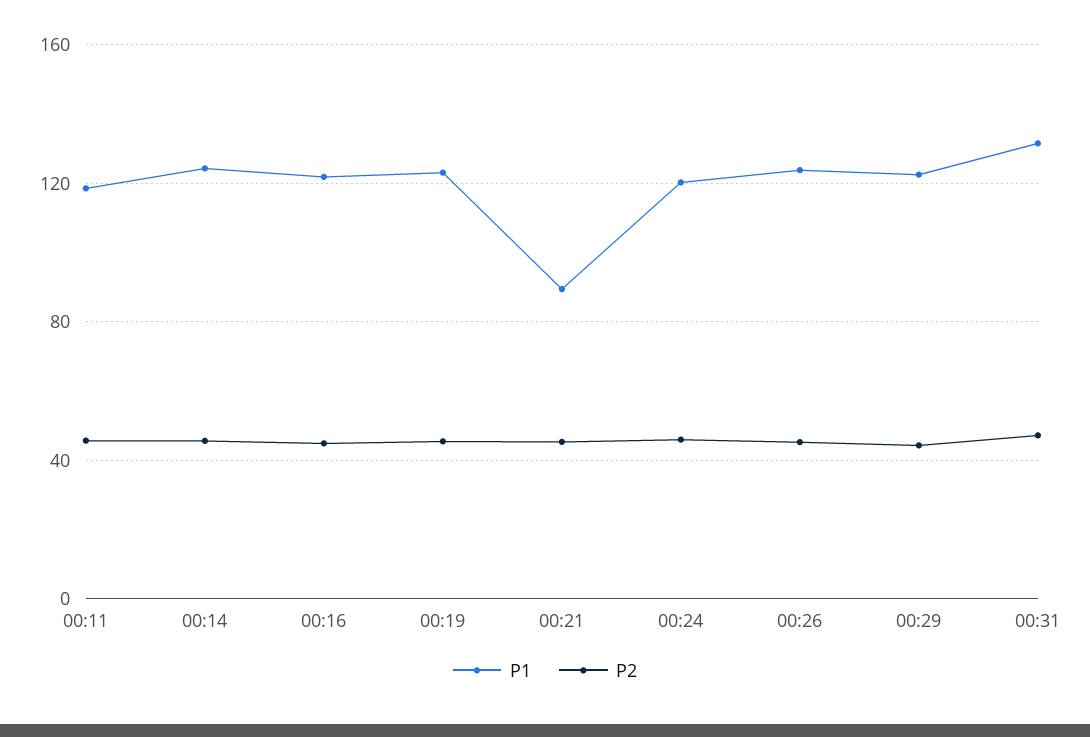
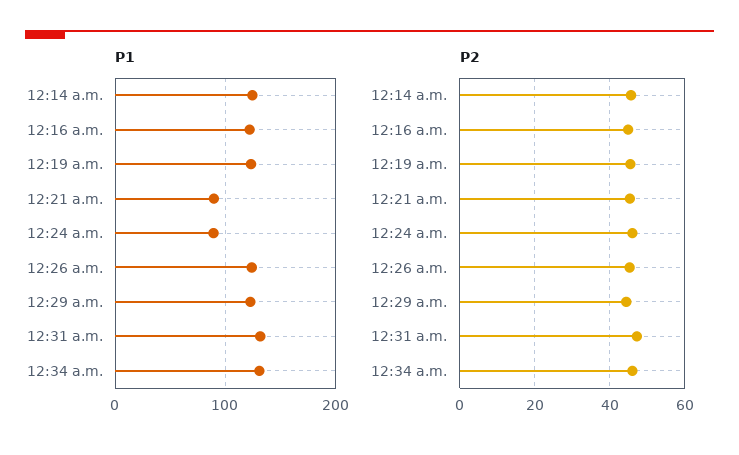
P1, 00:11: 120 -> none
P2, 00:11: 45 -> none
P1, 00:24: 120 -> 90
P1, 12:34 a.m.: none -> 130
P2, 12:34 a.m.: none -> 46

